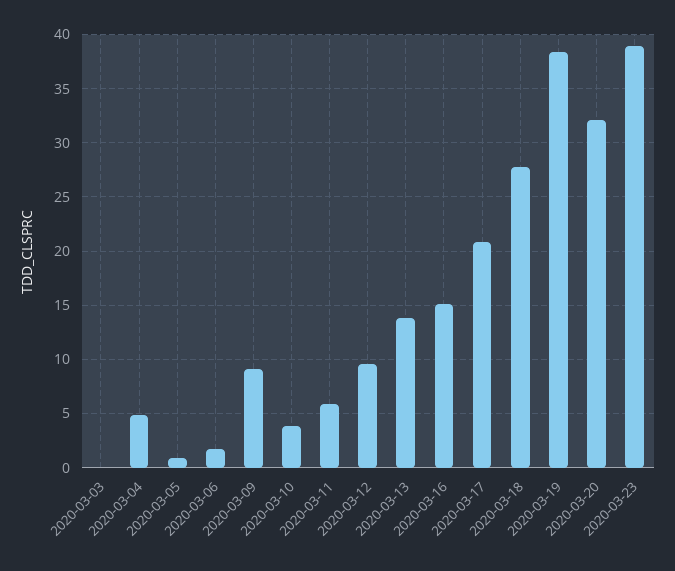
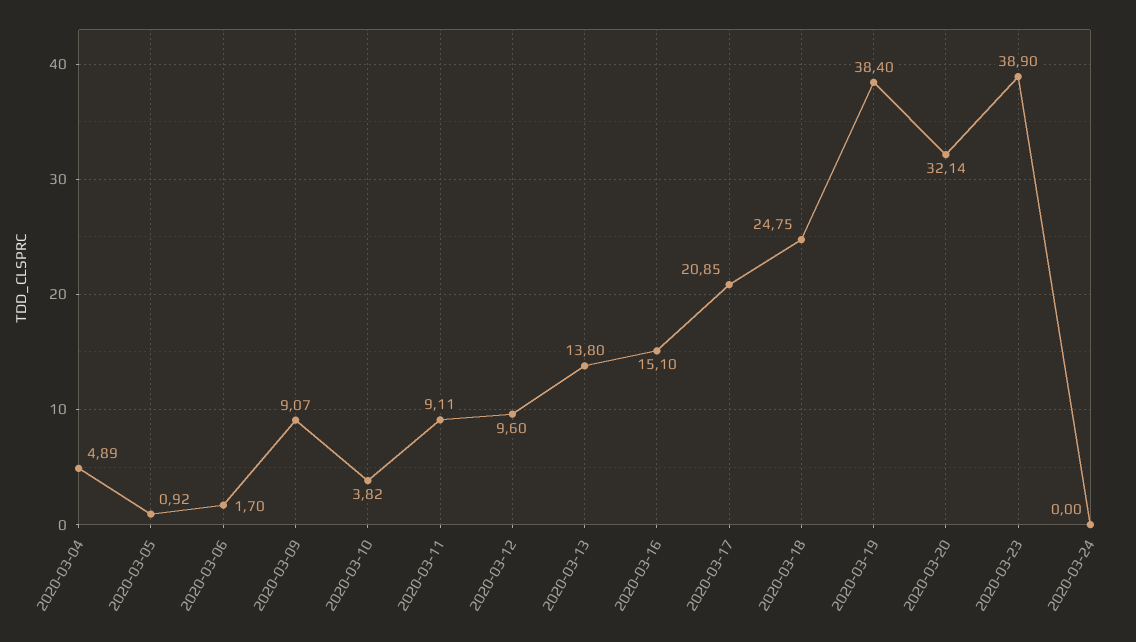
2020-03-03: 0 -> none
2020-03-11: 6 -> 9.11
2020-03-18: 28 -> 24.75
2020-03-24: none -> 0

